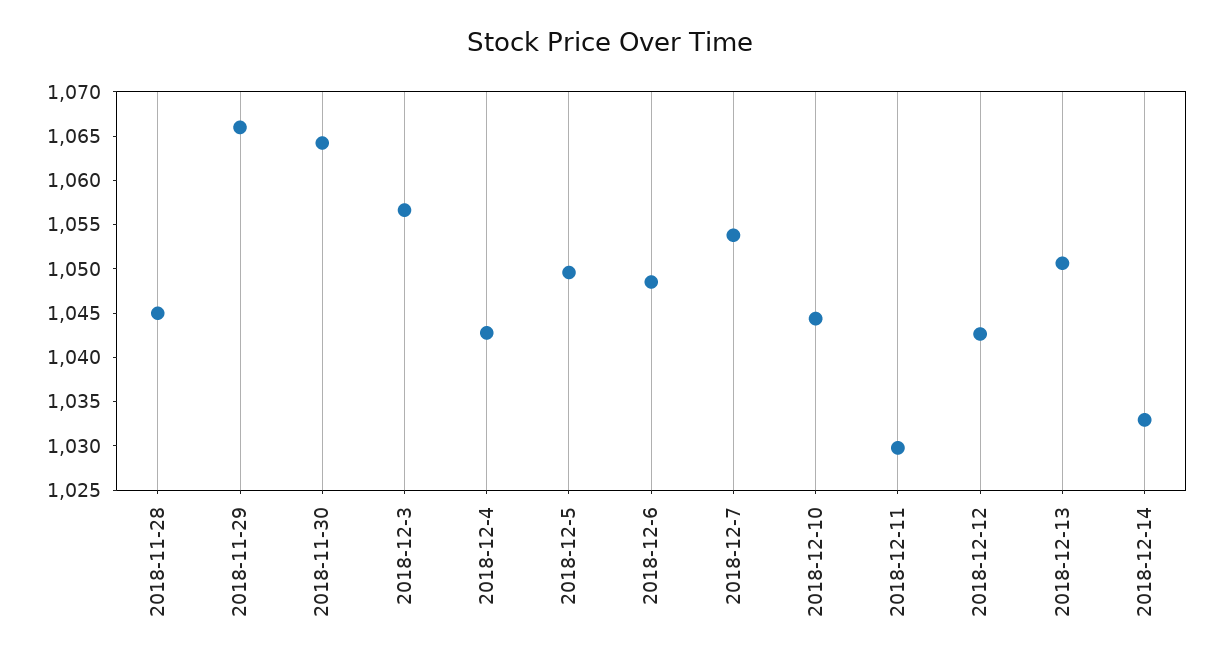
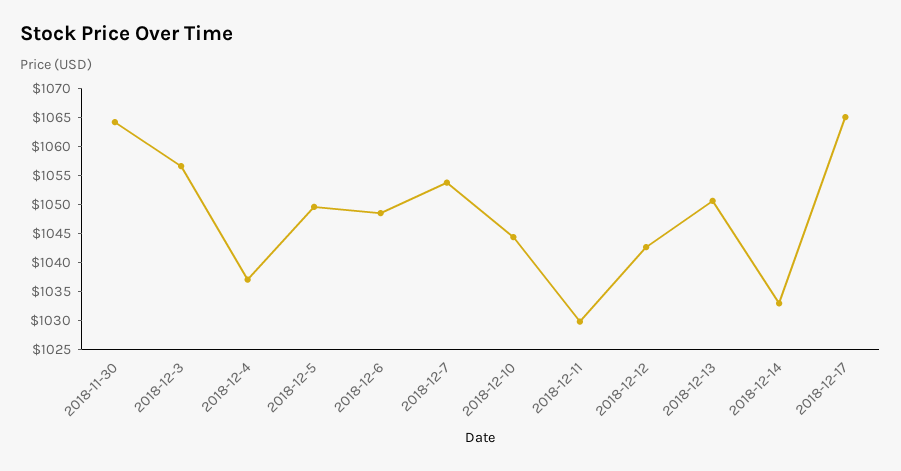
2018-11-28: 1045 -> none
2018-11-29: 1066 -> none
2018-12-4: 1043 -> 1037.5
2018-12-17: none -> 1065

